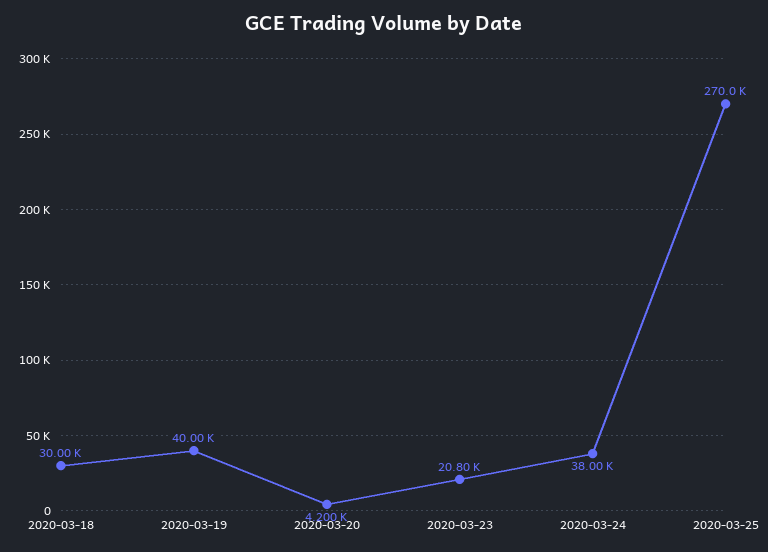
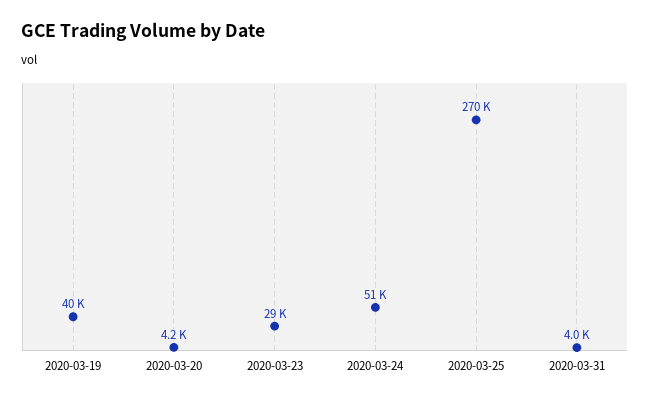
2020-03-18: 30000 -> none
2020-03-23: 20800 -> 29000
2020-03-24: 38000 -> 51000
2020-03-31: none -> 4000

